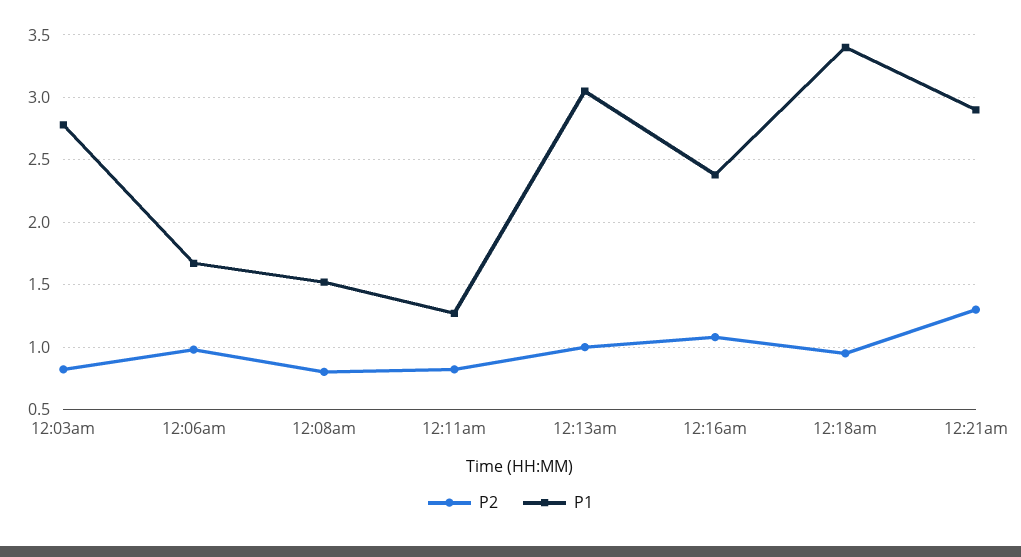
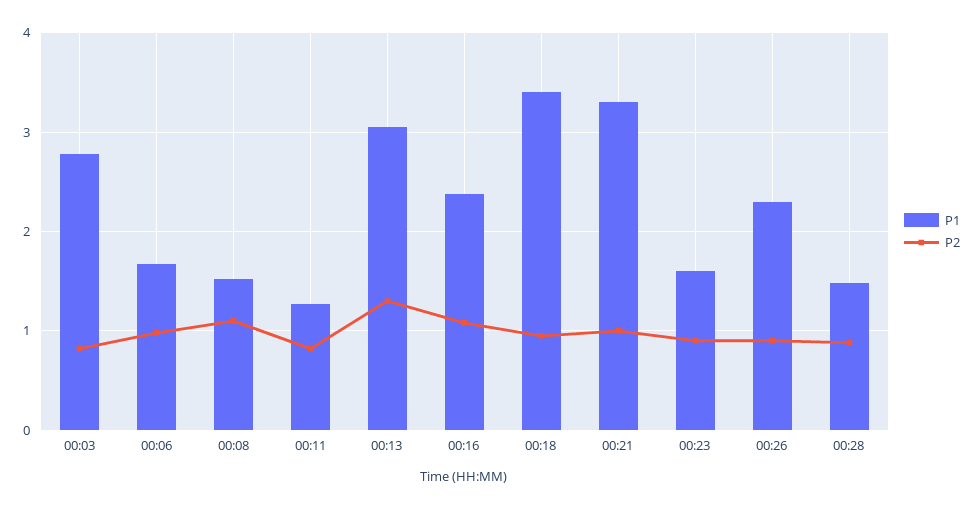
P2, 12:08am: 0.8 -> 1.1
P2, 12:13am: 1 -> 1.3
P2, 12:21am: 1.3 -> 1
P1, 12:21am: 2.9 -> 3.3
P1, 00:23: none -> 1.6
P2, 00:23: none -> 0.9
P1, 00:26: none -> 2.3
P2, 00:26: none -> 0.9
P1, 00:28: none -> 1.5
P2, 00:28: none -> 0.9

